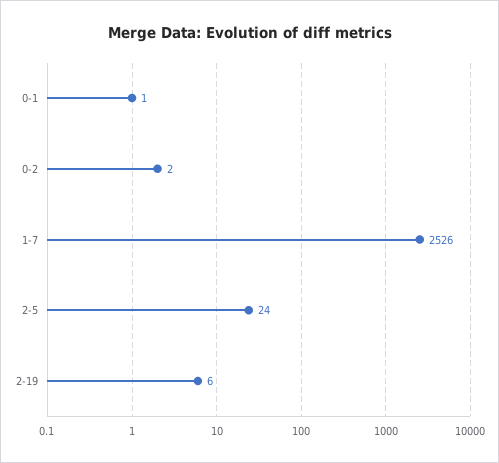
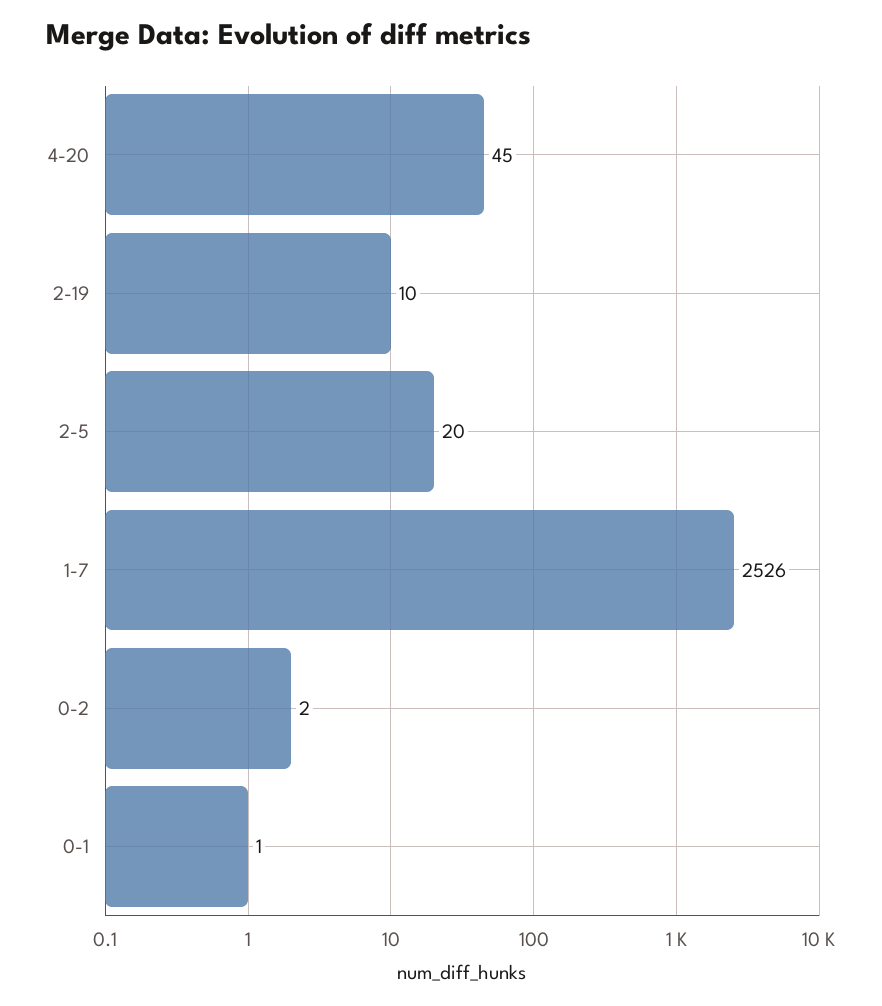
2-5: 24 -> 20
2-19: 6 -> 10
4-20: none -> 45

